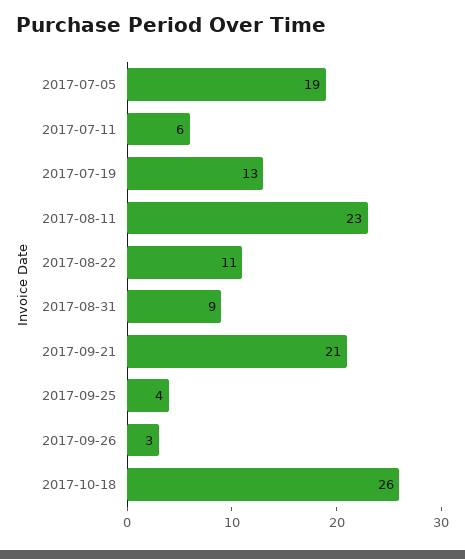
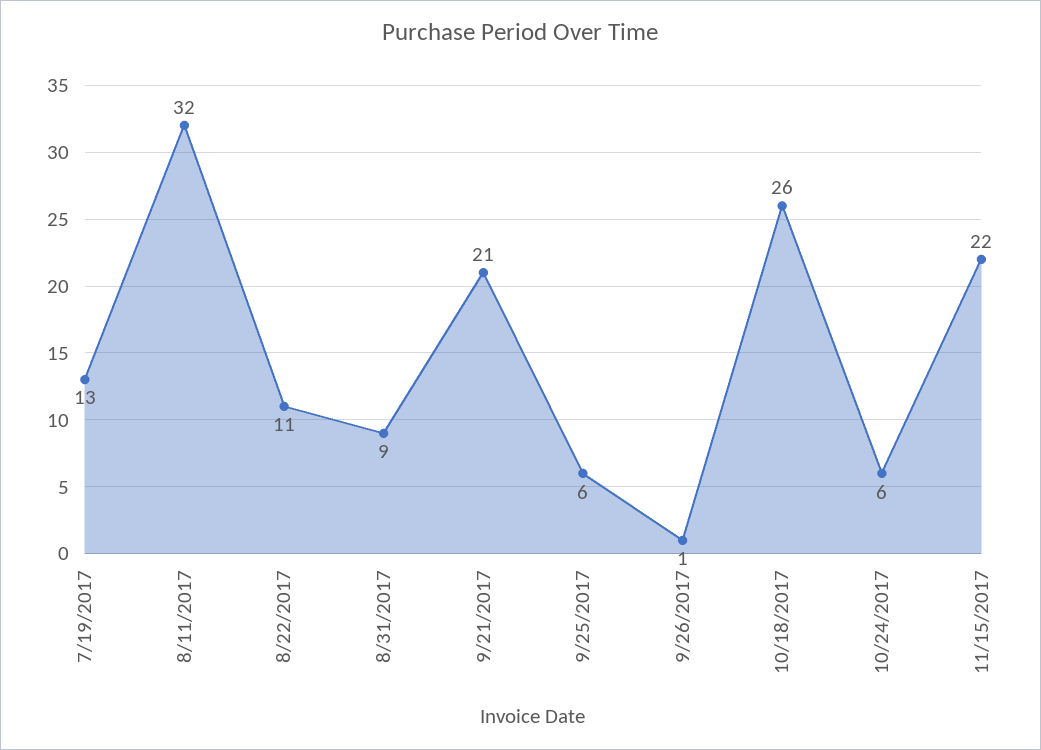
2017-07-05: 19 -> none
2017-07-11: 6 -> none
2017-08-11: 23 -> 32
2017-09-25: 4 -> 6
2017-09-26: 3 -> 1
10/24/2017: none -> 6
11/15/2017: none -> 22

